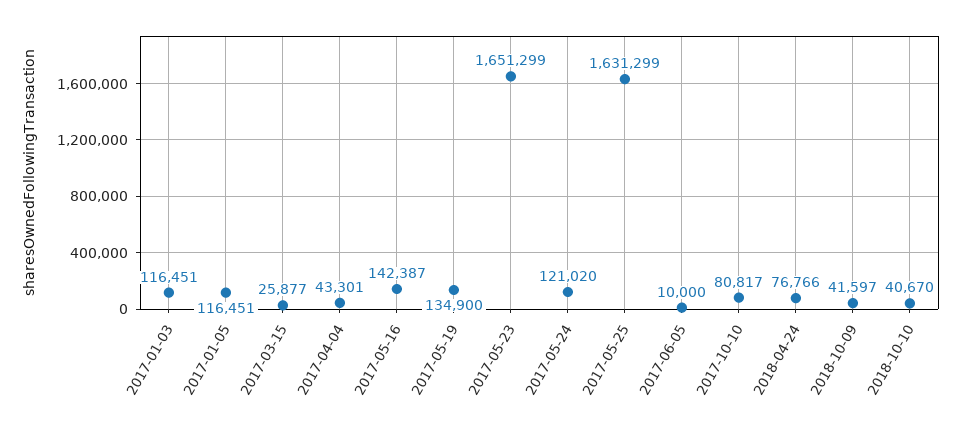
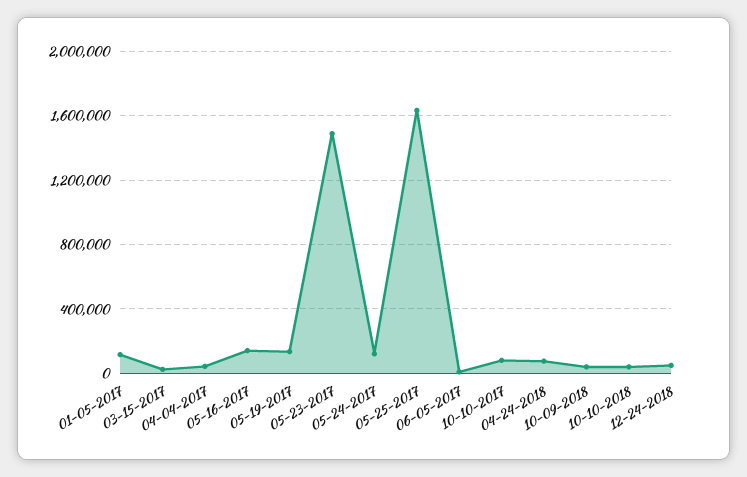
2017-01-03: 116451 -> none
2017-05-23: 1651299 -> 1500000
12-24-2018: none -> 50000

